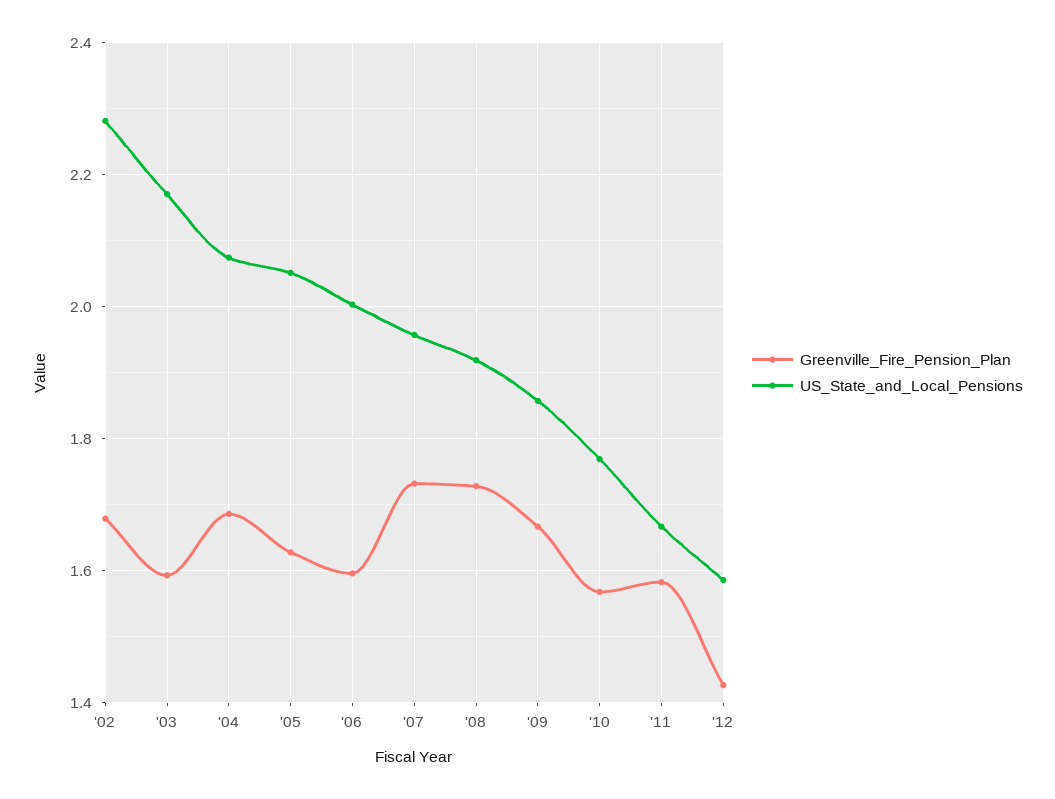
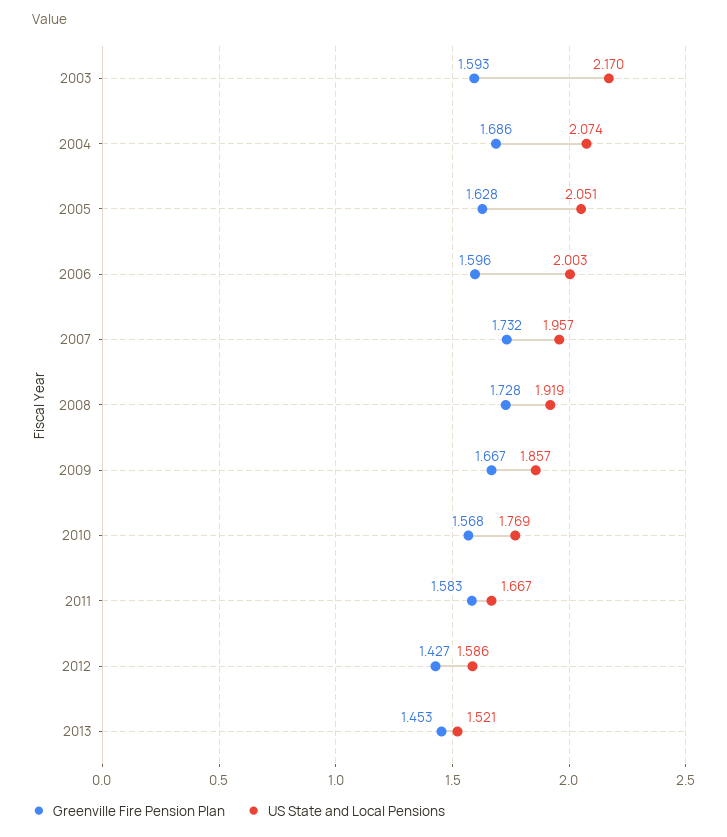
Greenville_Fire_Pension_Plan, '02: 1.68 -> none
US_State_and_Local_Pensions, '02: 2.28 -> none
Greenville_Fire_Pension_Plan, 2013: none -> 1.453
US_State_and_Local_Pensions, 2013: none -> 1.521

